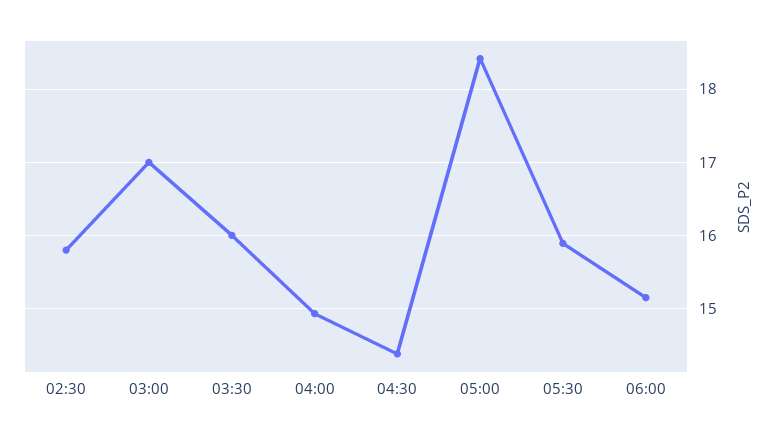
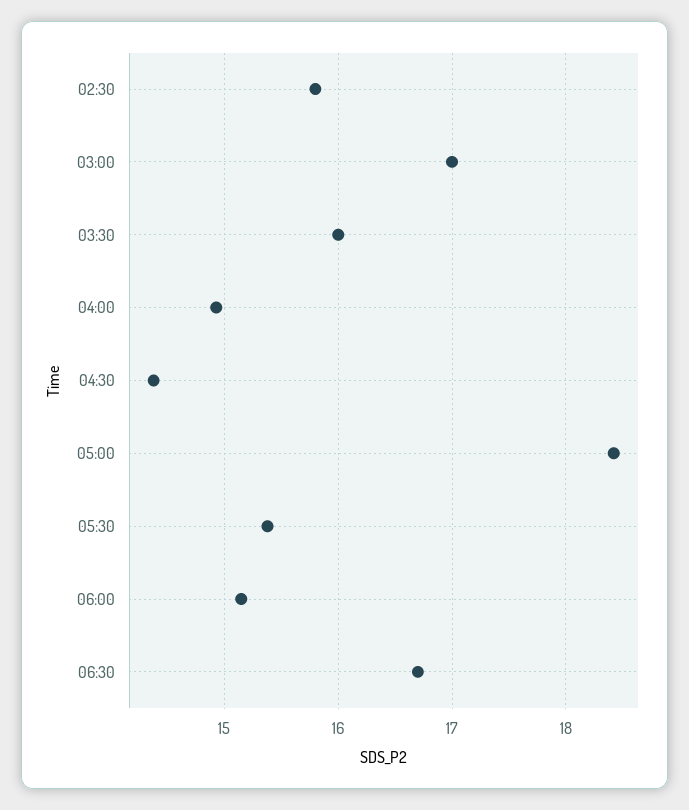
05:30: 15.9 -> 15.4
06:30: none -> 16.7

